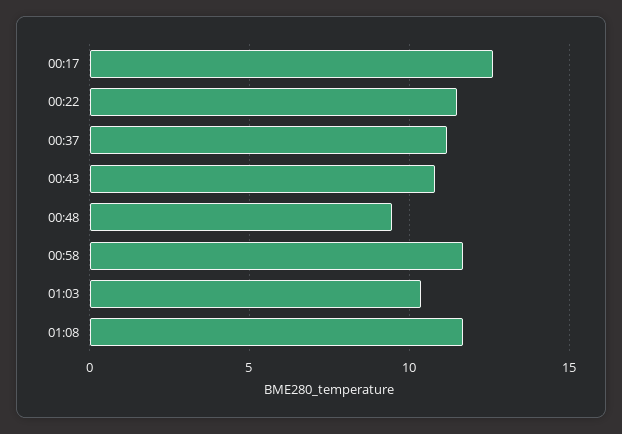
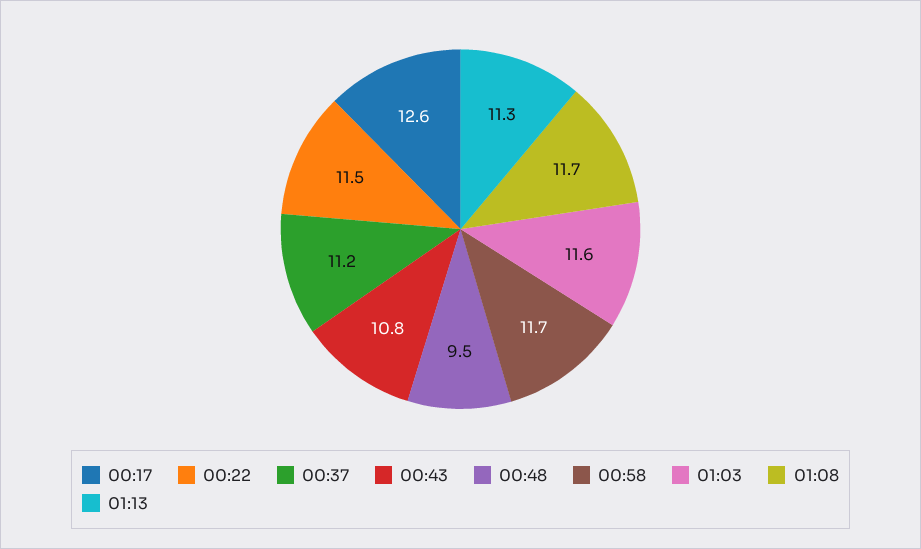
01:03: 10.5 -> 11.6
01:13: none -> 11.3

